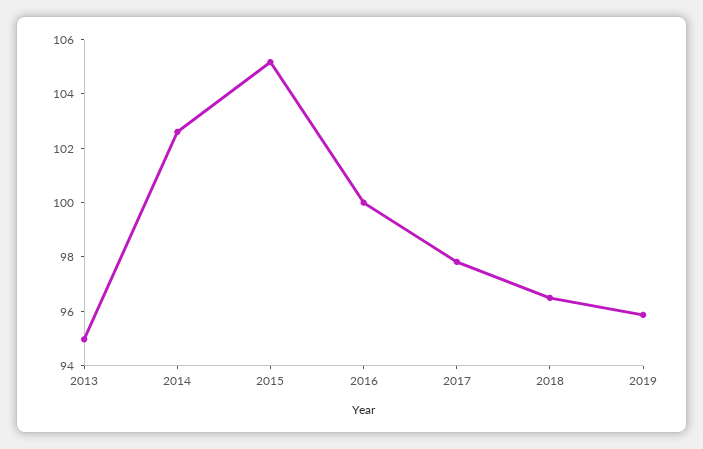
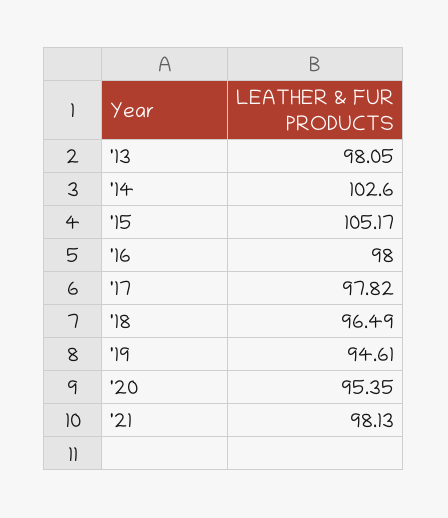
2013: 95 -> 98.05
2016: 100 -> 98
2019: 96 -> 94.61
'20: none -> 95.35
'21: none -> 98.13

